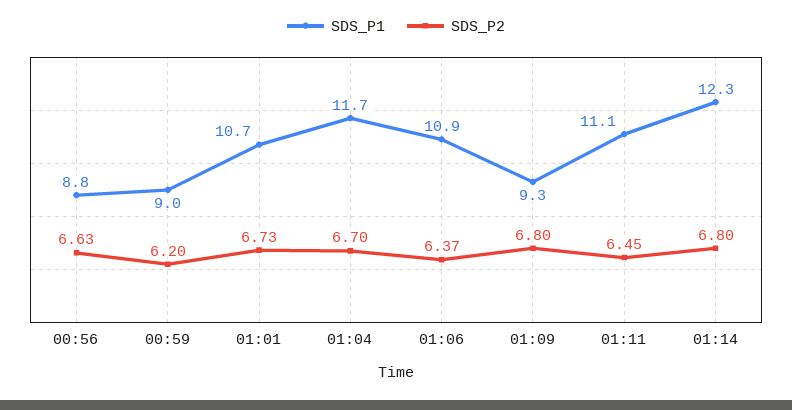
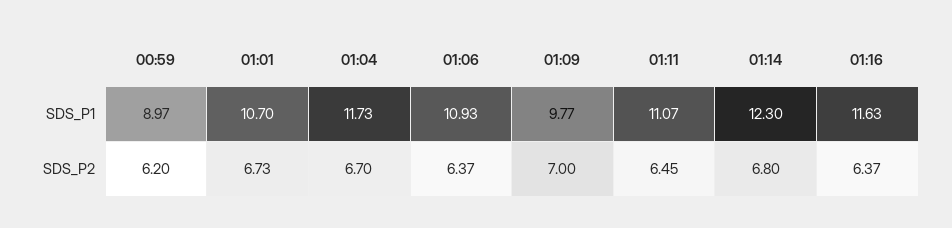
SDS_P1, 00:56: 8.8 -> none
SDS_P2, 00:56: 6.63 -> none
SDS_P1, 01:09: 9.3 -> 9.77
SDS_P2, 01:09: 6.8 -> 7
SDS_P1, 01:16: none -> 11.63
SDS_P2, 01:16: none -> 6.37

